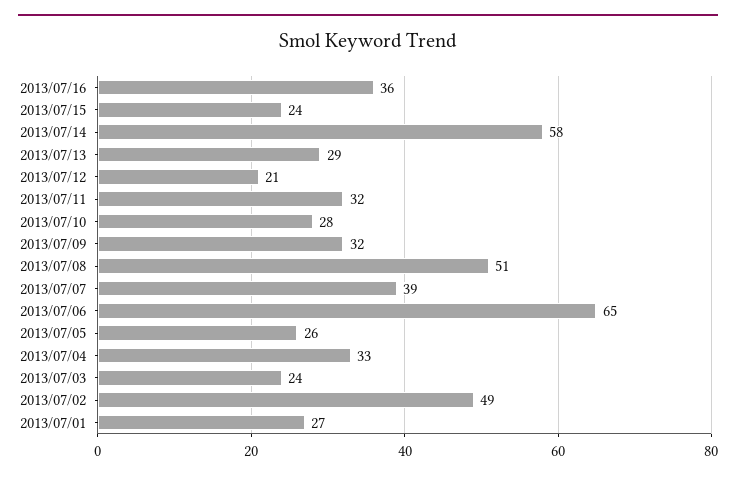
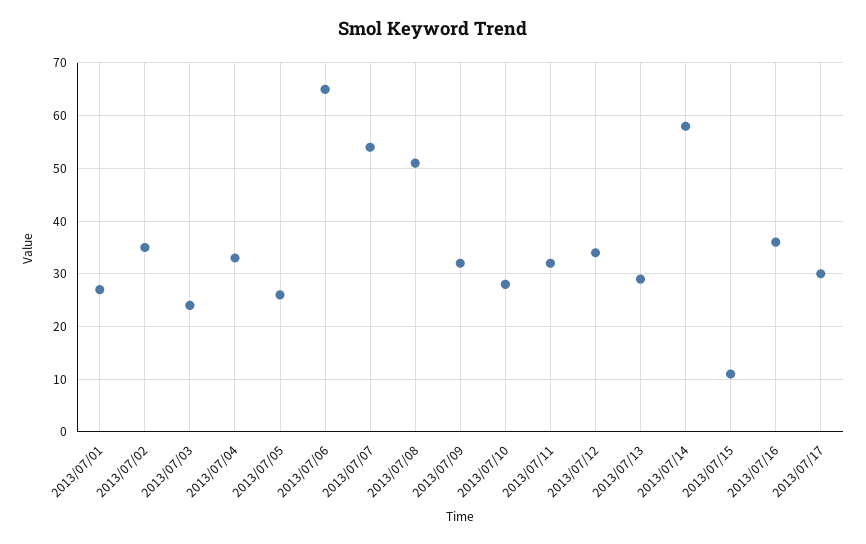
2013/07/15: 24 -> 10
2013/07/12: 21 -> 35
2013/07/07: 39 -> 55
2013/07/02: 49 -> 35
2013/07/17: none -> 30

